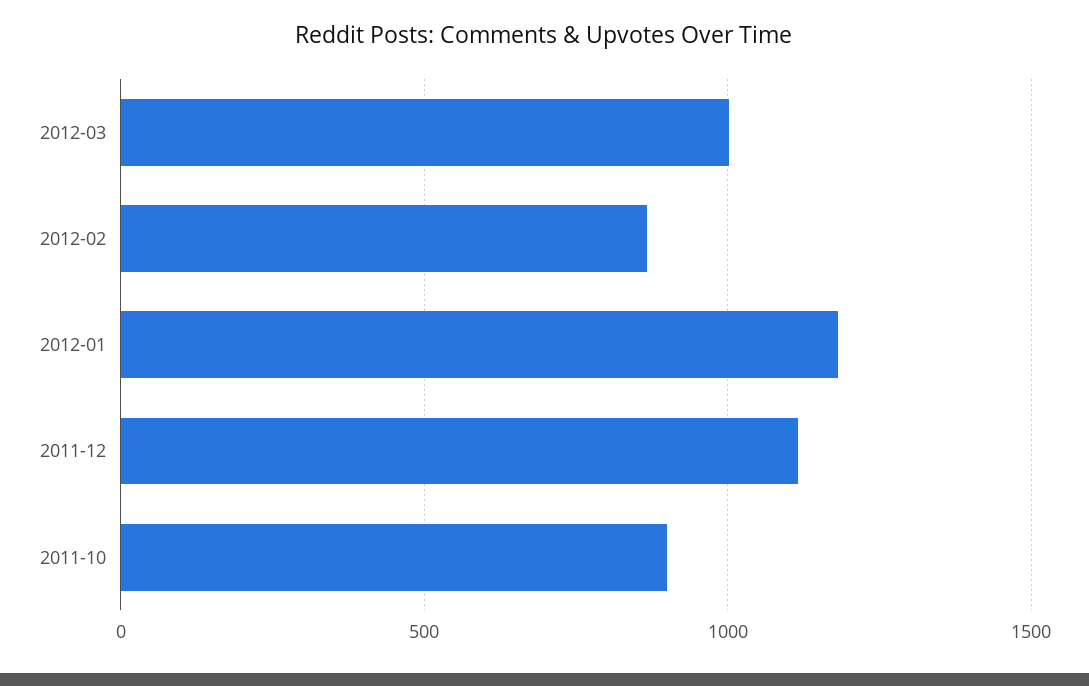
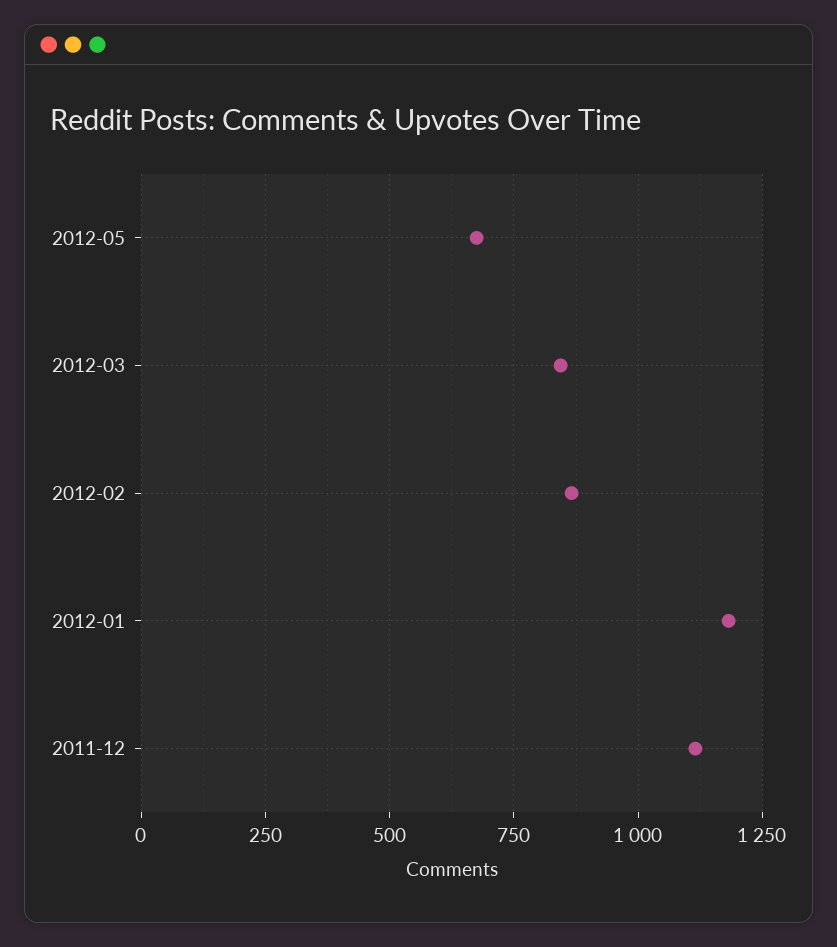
2012-03: 1000 -> 850
2011-10: 900 -> none
2012-05: none -> 675

